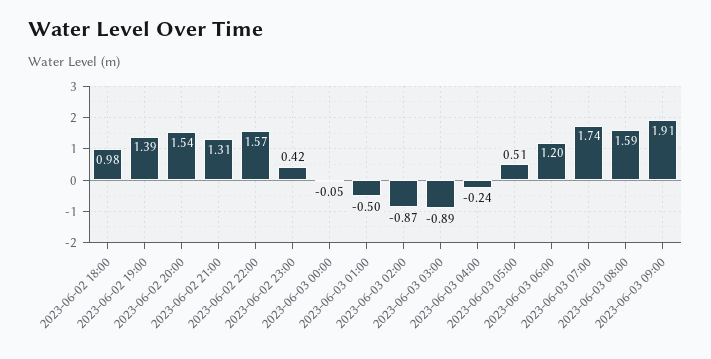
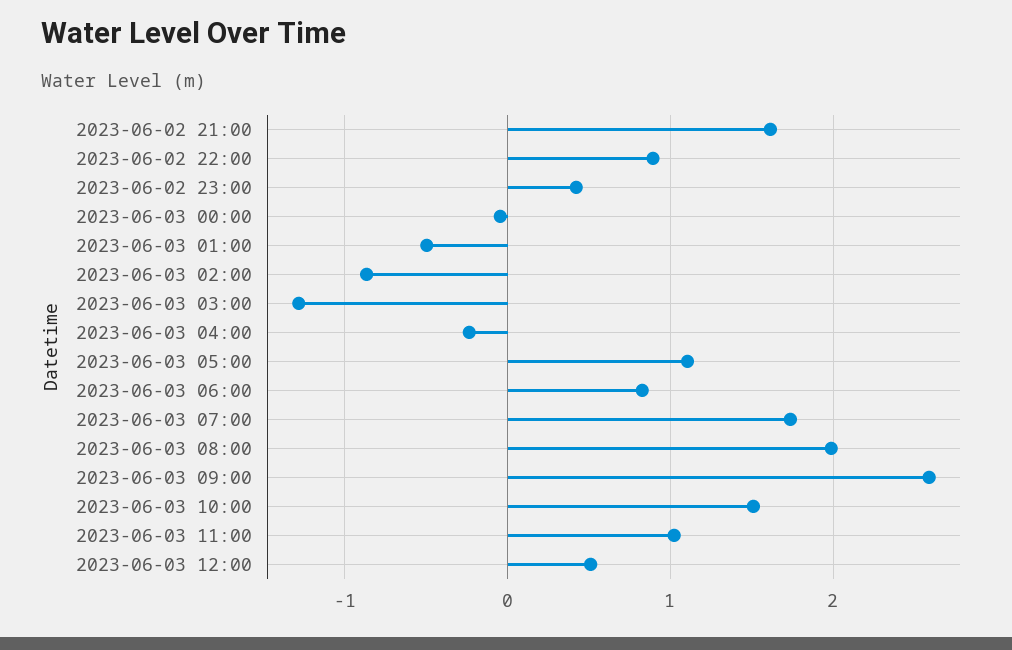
2023-06-02 18:00: 0.98 -> none
2023-06-02 19:00: 1.39 -> none
2023-06-02 20:00: 1.54 -> none
2023-06-02 21:00: 1.31 -> 1.6
2023-06-02 22:00: 1.57 -> 0.9
2023-06-03 03:00: -0.89 -> -1.3
2023-06-03 05:00: 0.51 -> 1.1
2023-06-03 06:00: 1.2 -> 0.8
2023-06-03 08:00: 1.59 -> 2
2023-06-03 09:00: 1.91 -> 2.6
2023-06-03 10:00: none -> 1.5
2023-06-03 11:00: none -> 1
2023-06-03 12:00: none -> 0.5

